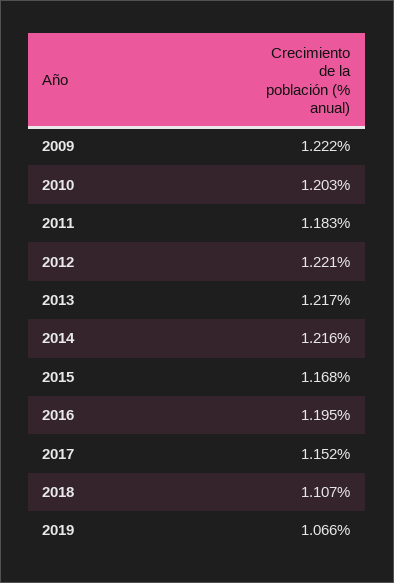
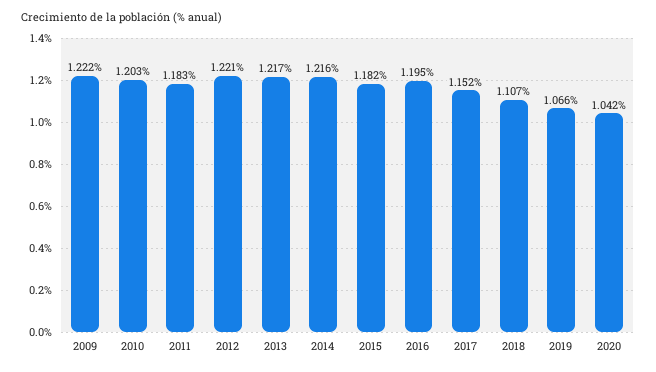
2015: 1.168 -> 1.182
2020: none -> 1.042

